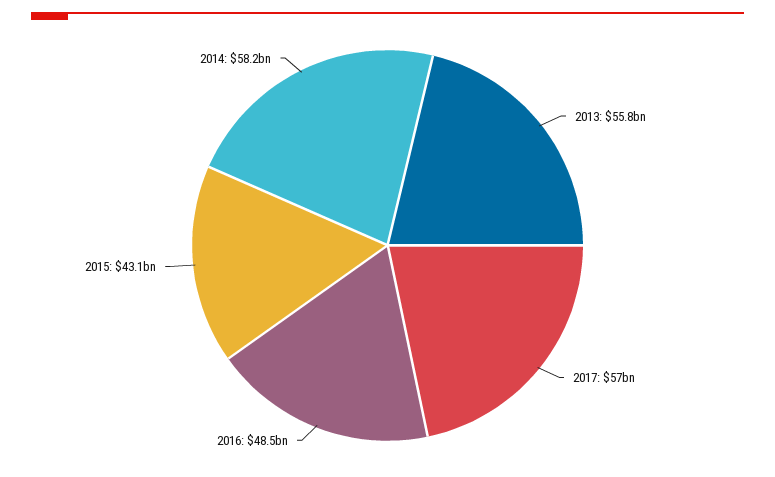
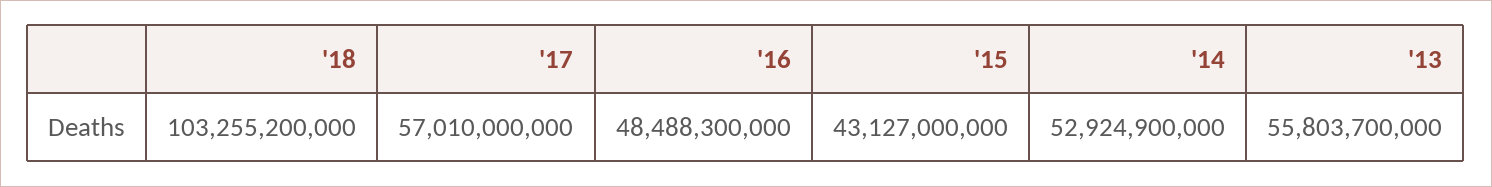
2014: 58200000000 -> 52924900000
'18: none -> 103255200000

